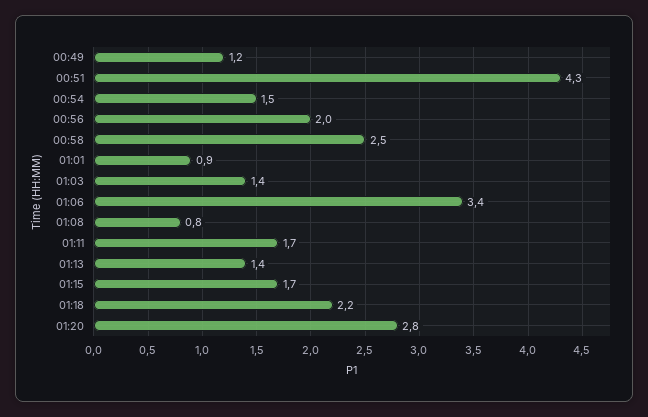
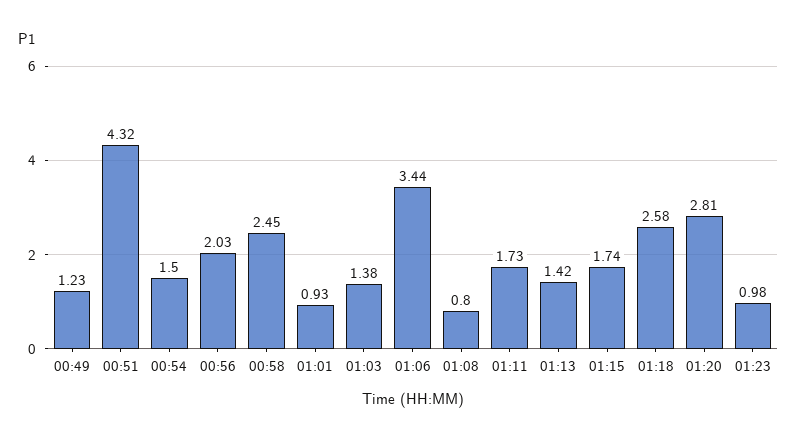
01:18: 2.2 -> 2.58
01:23: none -> 0.98

